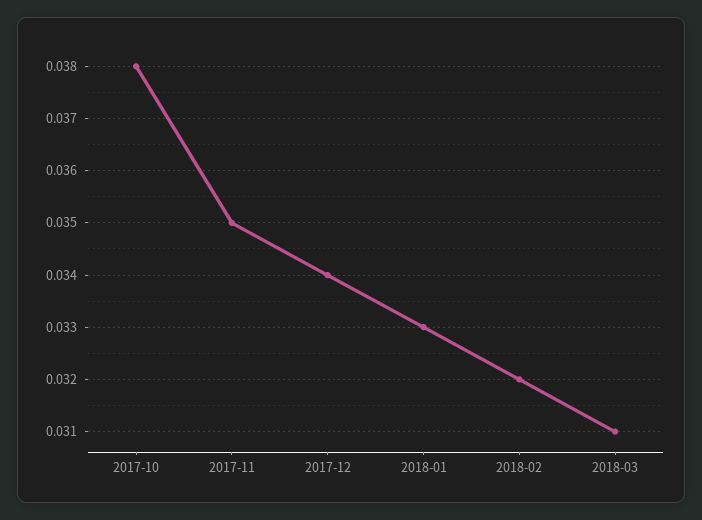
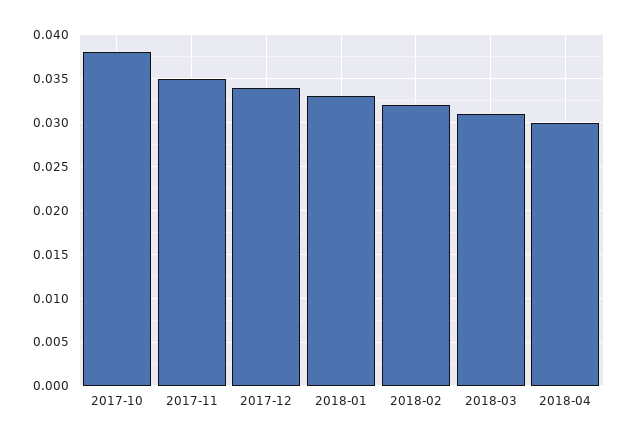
2018-04: none -> 0.03

